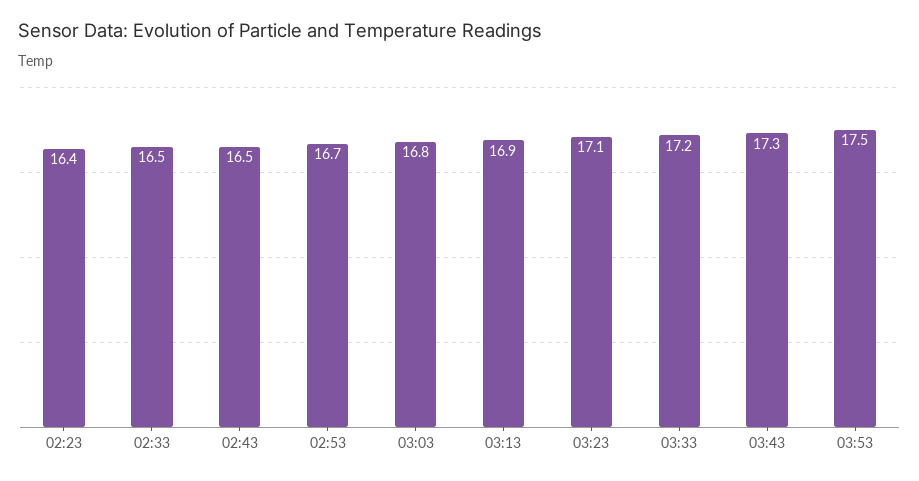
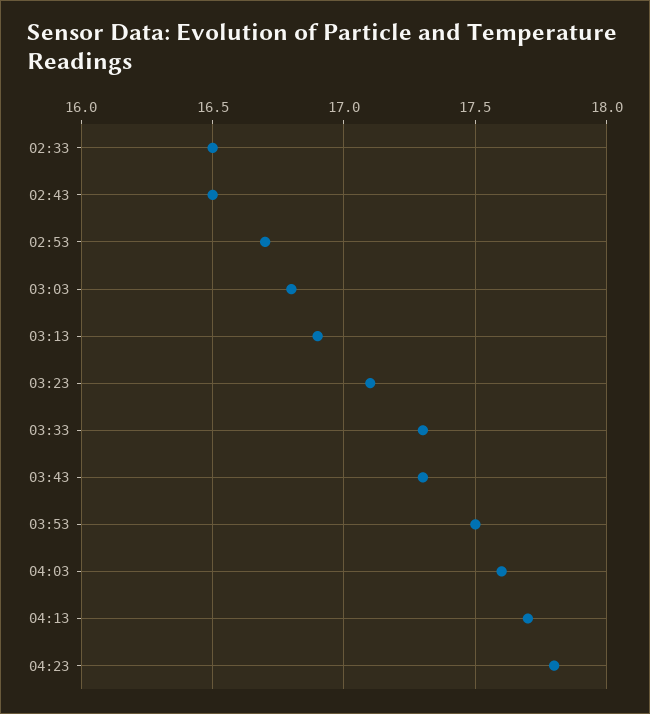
02:23: 16.4 -> none
03:33: 17.2 -> 17.3
04:03: none -> 17.6
04:13: none -> 17.7
04:23: none -> 17.8

